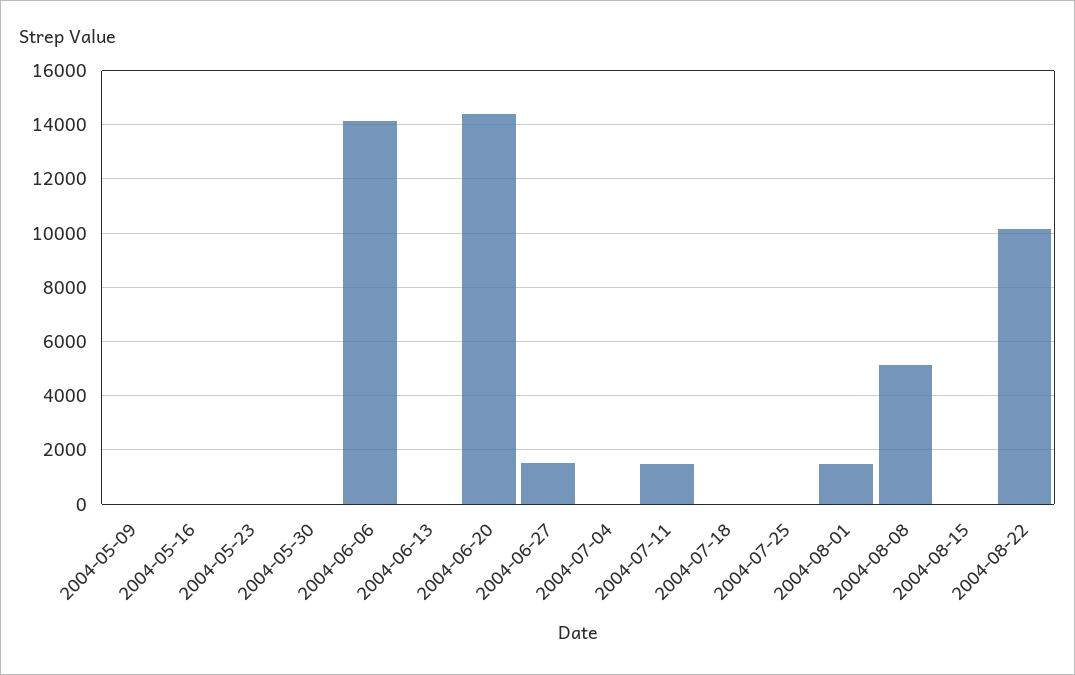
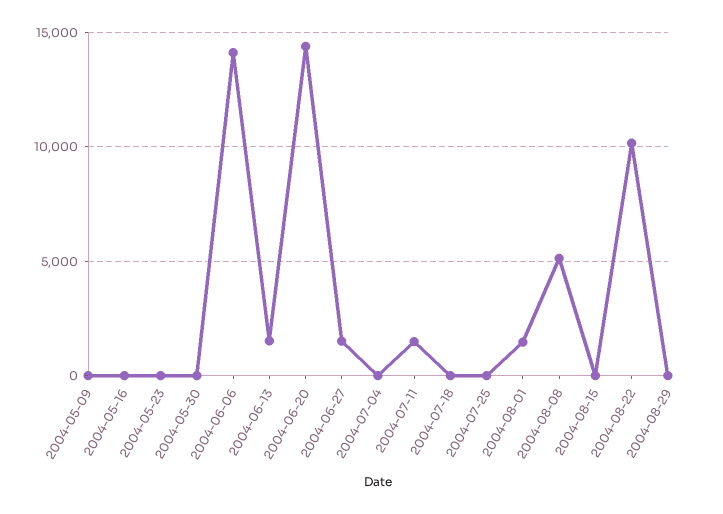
2004-06-13: 0 -> 1500
2004-08-29: none -> 0

